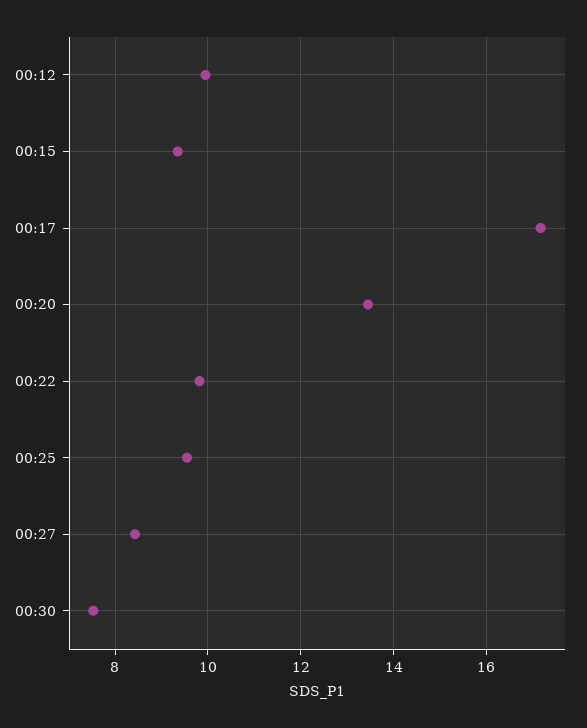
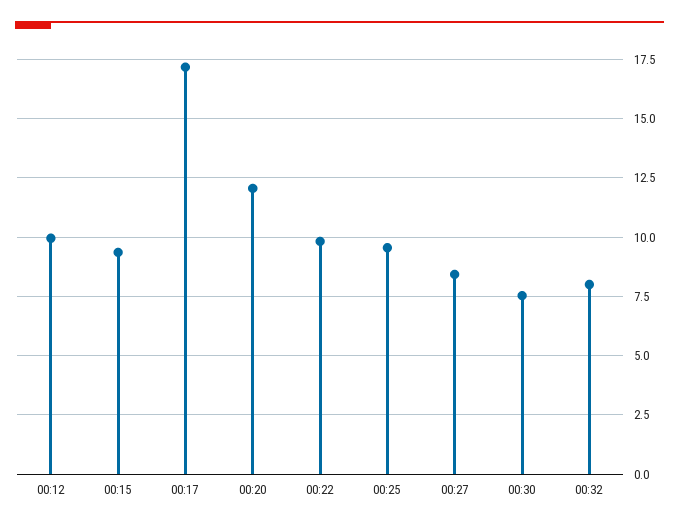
00:20: 13.4 -> 12
00:32: none -> 8

